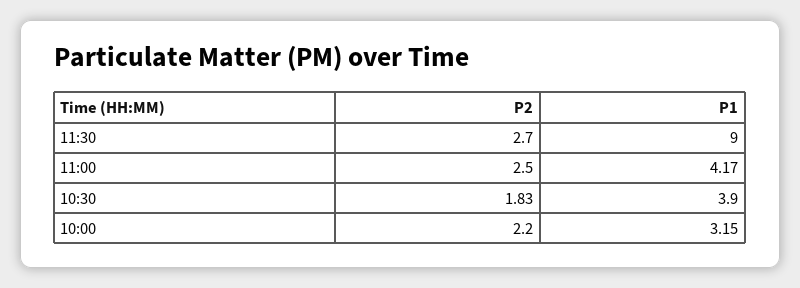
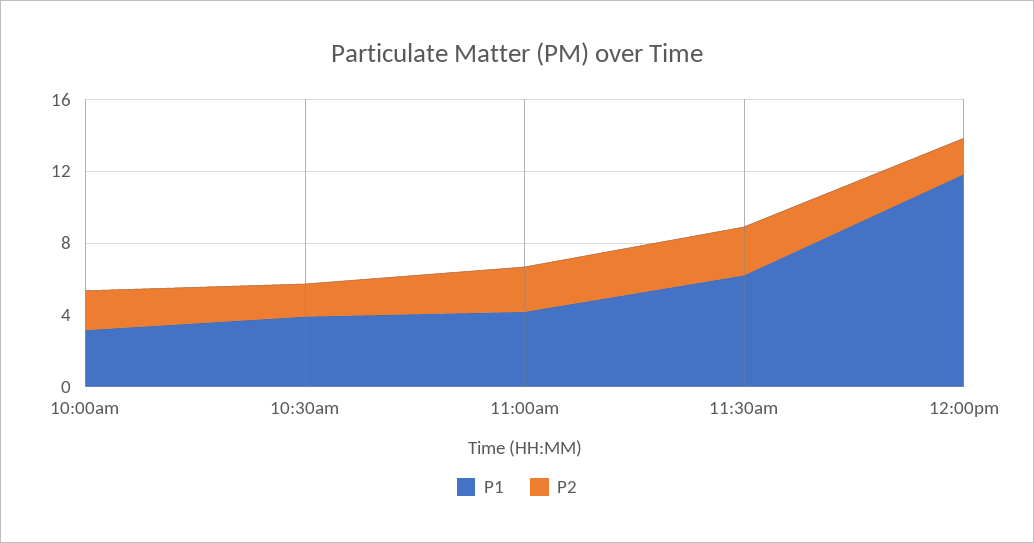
P1, 11:30: 9 -> 6
P1, 12:00pm: none -> 12
P2, 12:00pm: none -> 2

